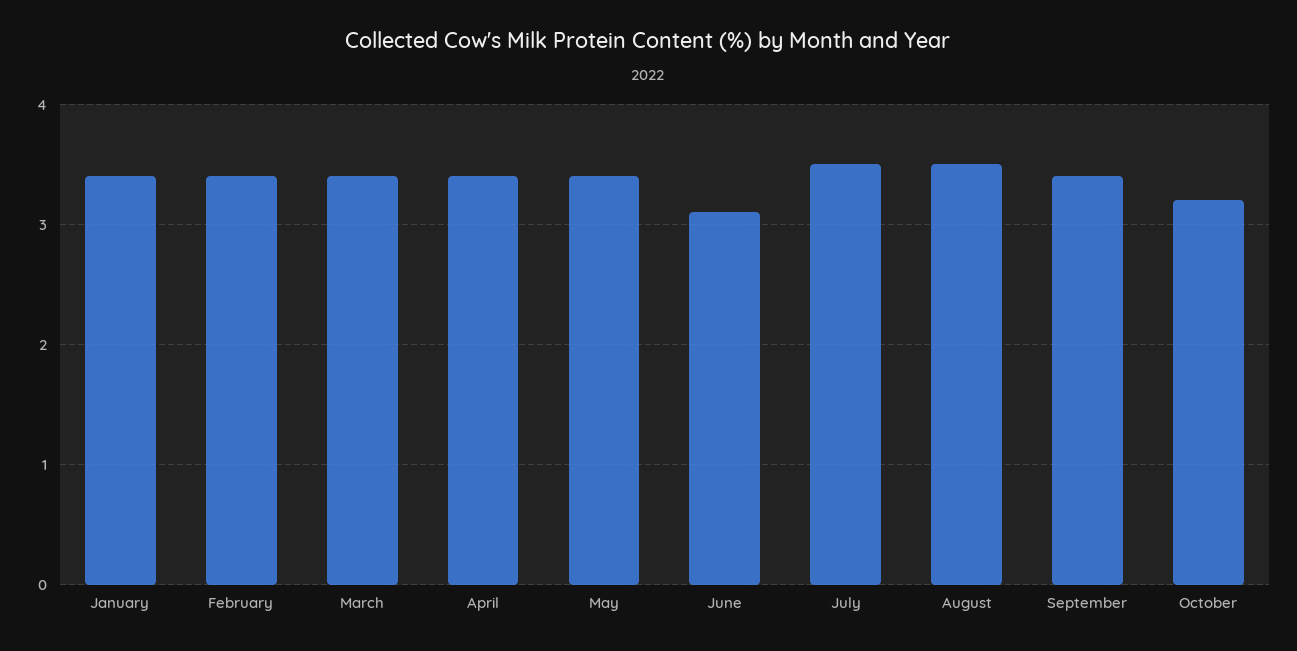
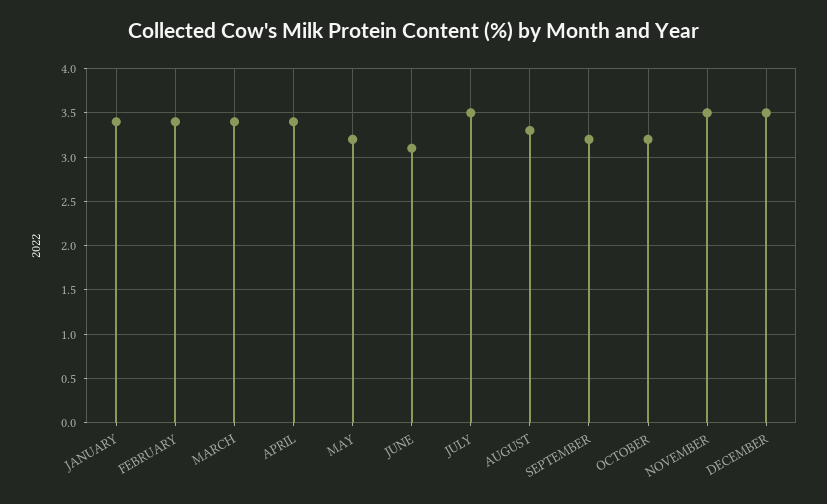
May: 3.4 -> 3.2
August: 3.5 -> 3.3
September: 3.4 -> 3.2
NOVEMBER: none -> 3.5
DECEMBER: none -> 3.5

